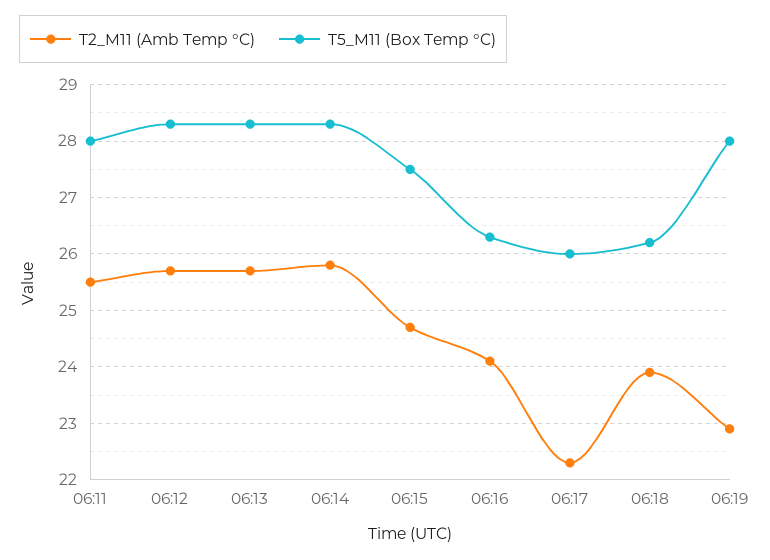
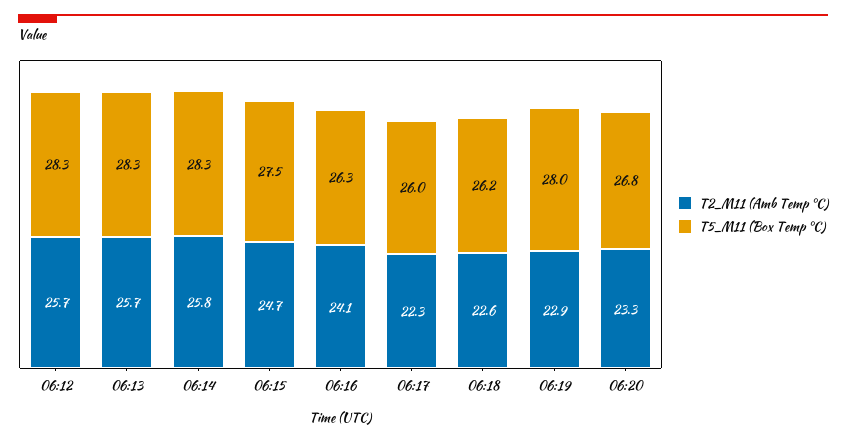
T2_M11 (Amb Temp °C), 06:11: 25.5 -> none
T5_M11 (Box Temp °C), 06:11: 28 -> none
T2_M11 (Amb Temp °C), 06:18: 24 -> 22.6
T2_M11 (Amb Temp °C), 06:20: none -> 23.3
T5_M11 (Box Temp °C), 06:20: none -> 26.8

